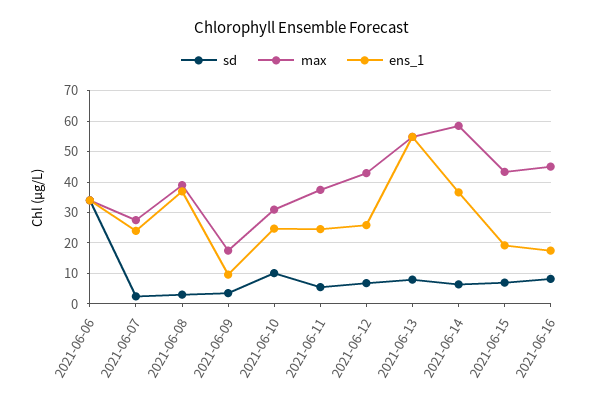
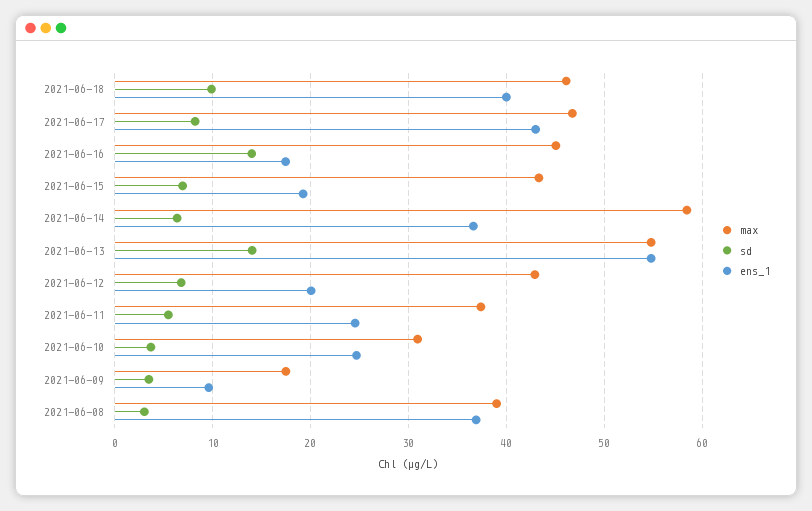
sd, 2021-06-06: 34 -> none
max, 2021-06-06: 34 -> none
ens_1, 2021-06-06: 34 -> none
sd, 2021-06-07: 2 -> none
max, 2021-06-07: 28 -> none
ens_1, 2021-06-07: 24 -> none
sd, 2021-06-10: 10 -> 4
ens_1, 2021-06-12: 26 -> 20
sd, 2021-06-13: 8 -> 14
sd, 2021-06-16: 8 -> 14
max, 2021-06-18: none -> 46
sd, 2021-06-18: none -> 10
ens_1, 2021-06-18: none -> 40
max, 2021-06-17: none -> 47
sd, 2021-06-17: none -> 8
ens_1, 2021-06-17: none -> 43

